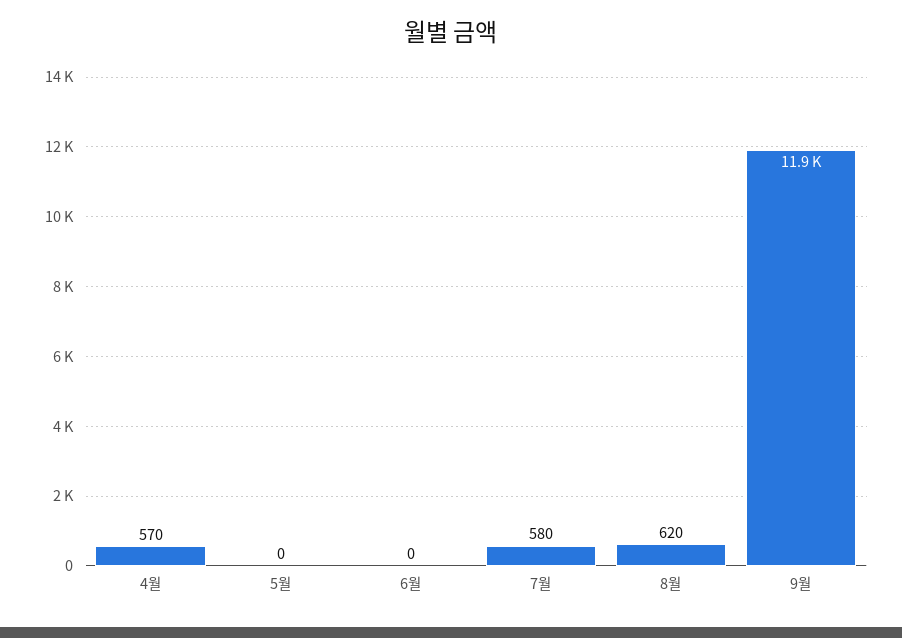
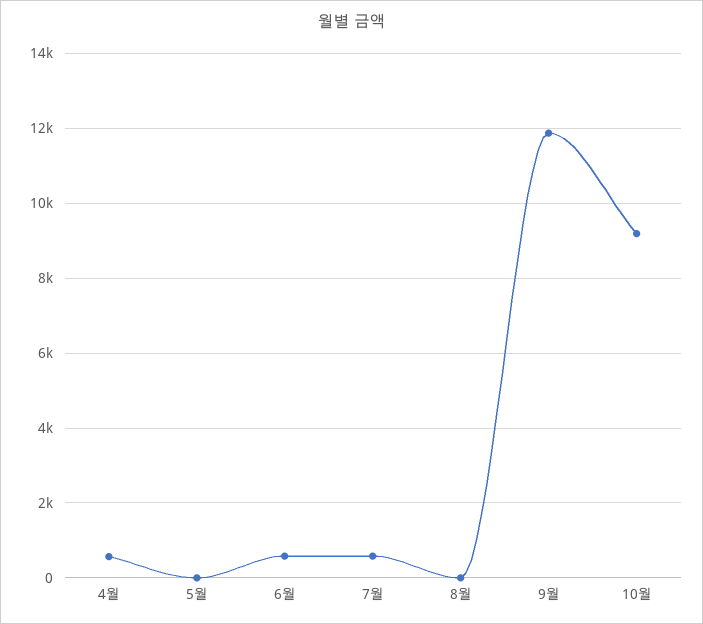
6월: 0 -> 600
8월: 620 -> 0
10월: none -> 9200

